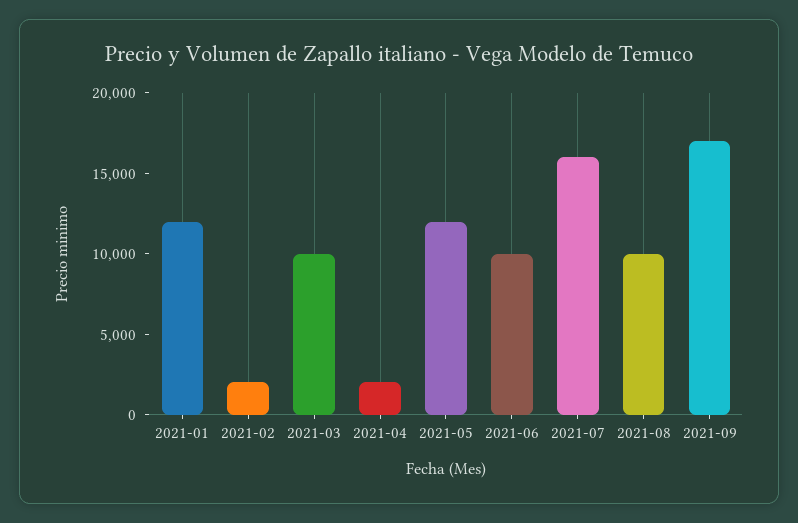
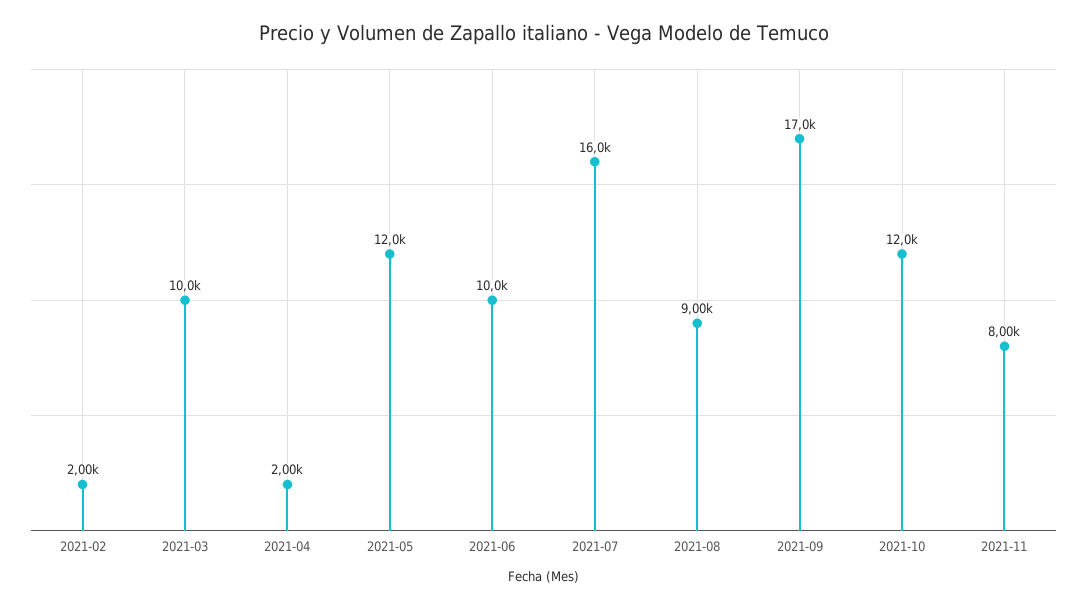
2021-01: 12000 -> none
2021-08: 10000 -> 9000
2021-10: none -> 12000
2021-11: none -> 8000

